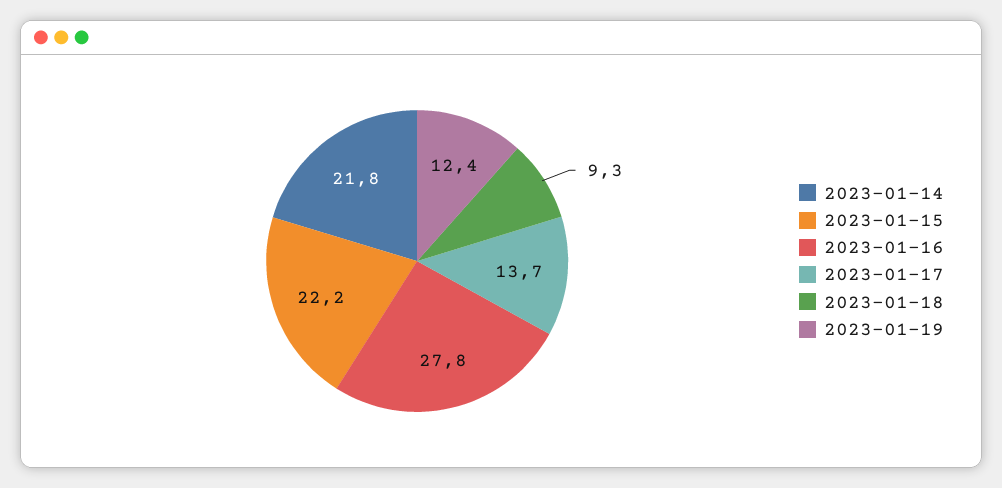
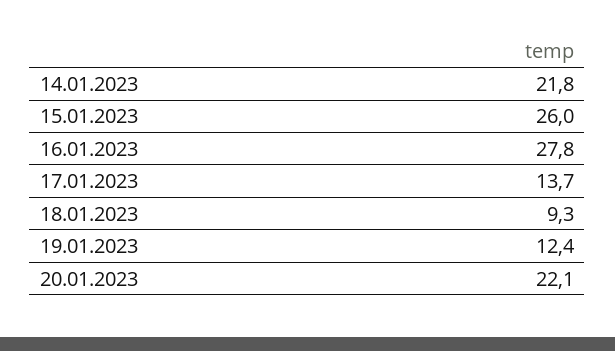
2023-01-15: 22.2 -> 26
20.01.2023: none -> 22.1

